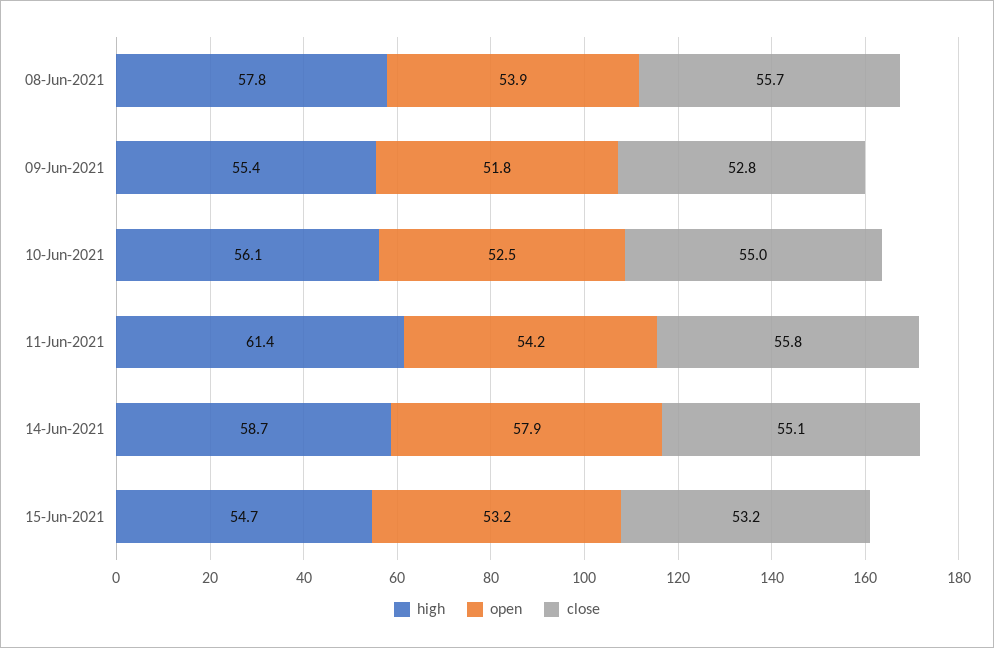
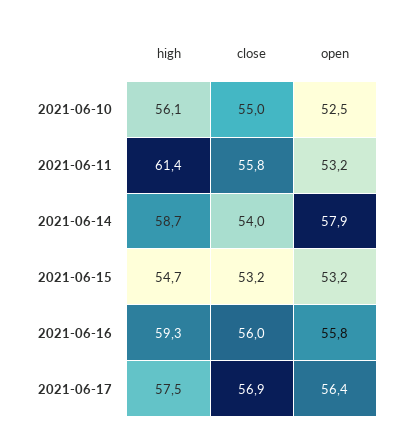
high, 08-Jun-2021: 57.8 -> none
open, 08-Jun-2021: 53.9 -> none
close, 08-Jun-2021: 55.7 -> none
high, 09-Jun-2021: 55.4 -> none
open, 09-Jun-2021: 51.8 -> none
close, 09-Jun-2021: 52.8 -> none
open, 11-Jun-2021: 54.2 -> 53.2
close, 14-Jun-2021: 55.1 -> 54
high, 2021-06-16: none -> 59.3
close, 2021-06-16: none -> 56
open, 2021-06-16: none -> 55.8
high, 2021-06-17: none -> 57.5
close, 2021-06-17: none -> 56.9
open, 2021-06-17: none -> 56.4

